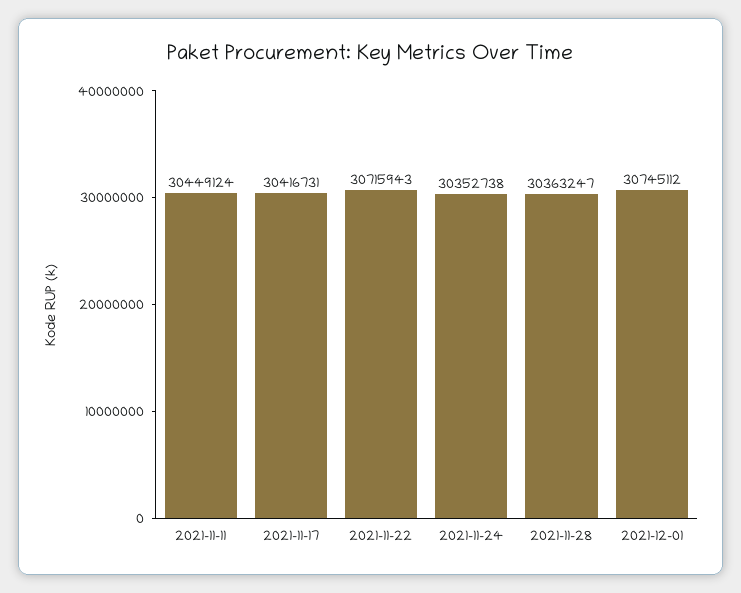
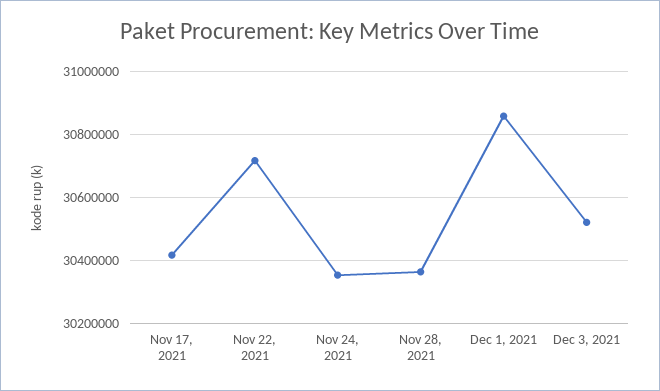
2021-11-11: 30449124 -> none
2021-12-01: 30745112 -> 30860000
Dec 3, 2021: none -> 30520000

